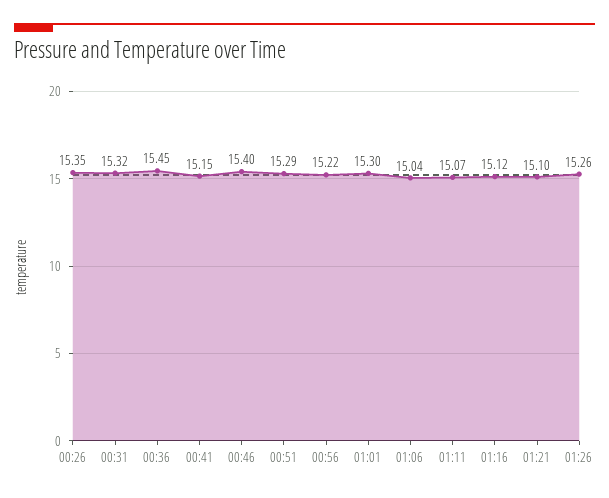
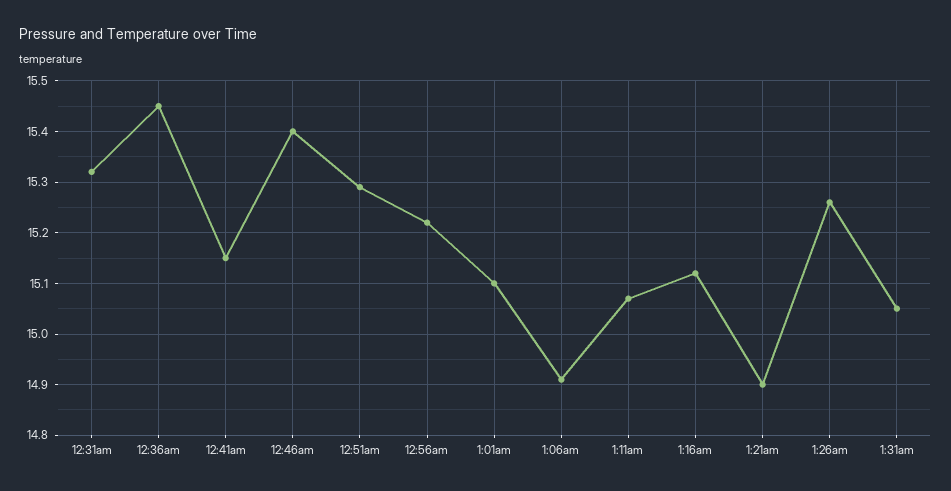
00:26: 15.35 -> none
01:01: 15.3 -> 15.1
01:06: 15.04 -> 14.9
01:21: 15.1 -> 14.9
1:31am: none -> 15.05

